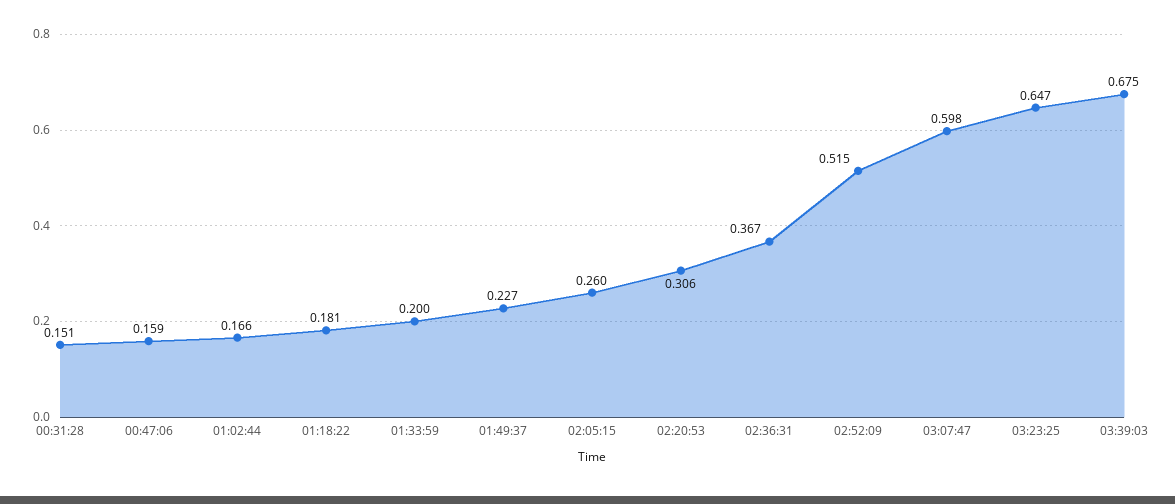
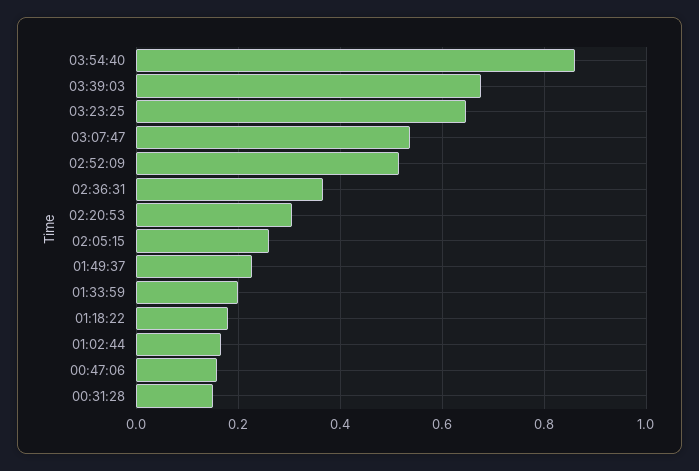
03:07:47: 0.598 -> 0.54
03:54:40: none -> 0.86

